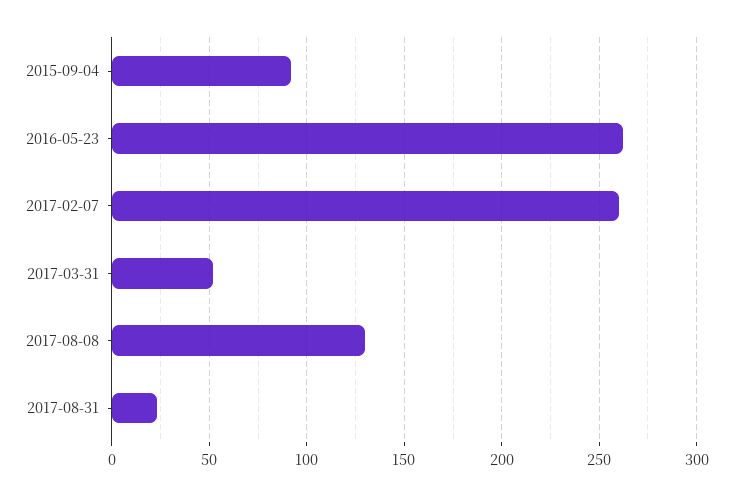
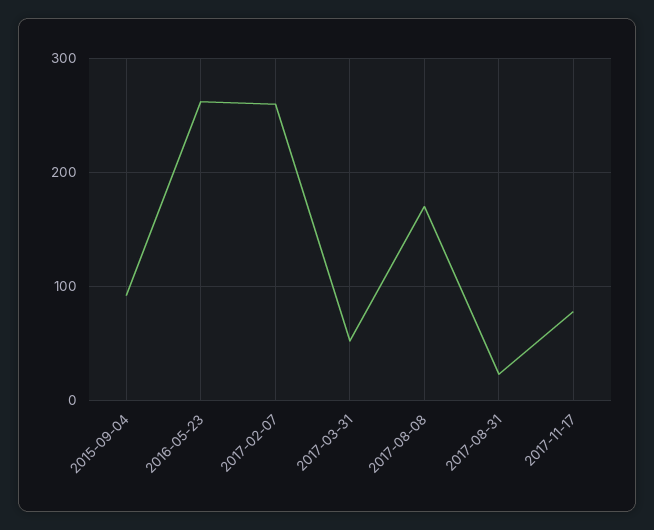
2017-08-08: 130 -> 170
2017-11-17: none -> 80

